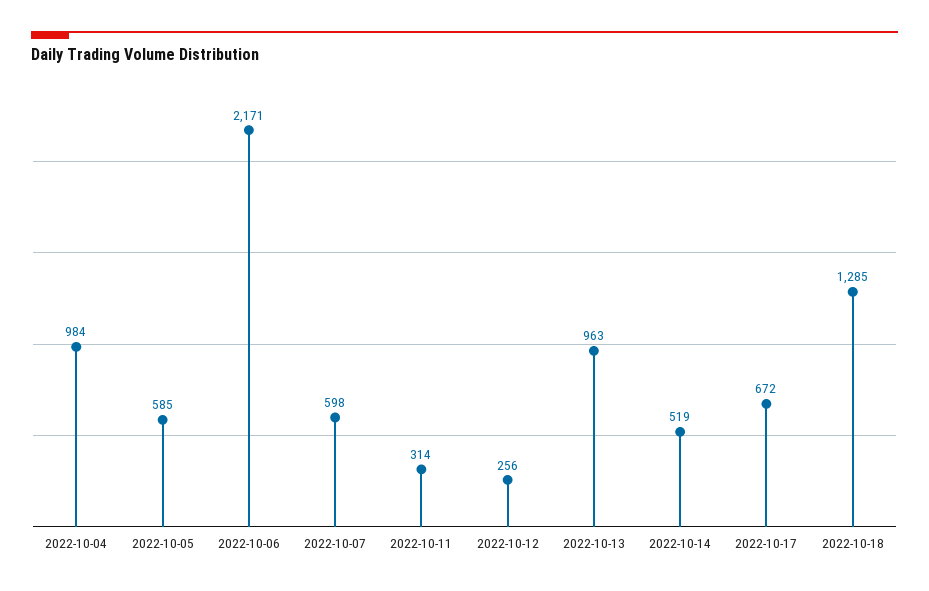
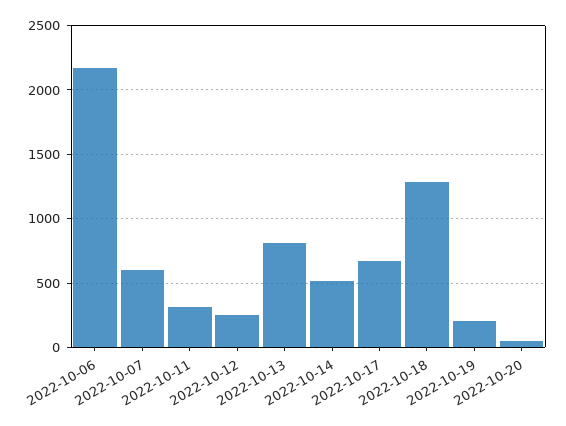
2022-10-04: 984 -> none
2022-10-05: 585 -> none
2022-10-13: 963 -> 800
2022-10-19: none -> 200
2022-10-20: none -> 50

